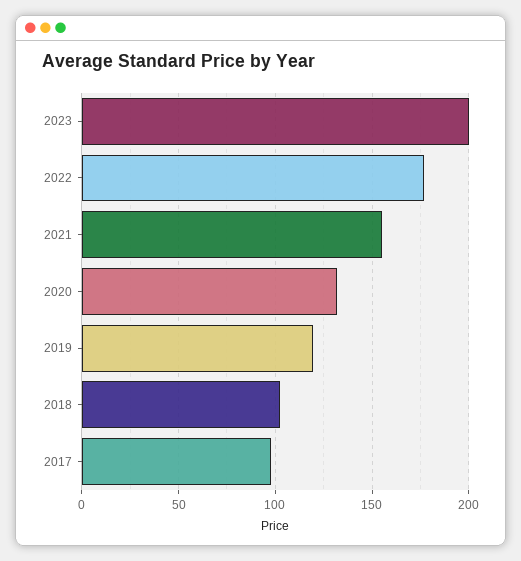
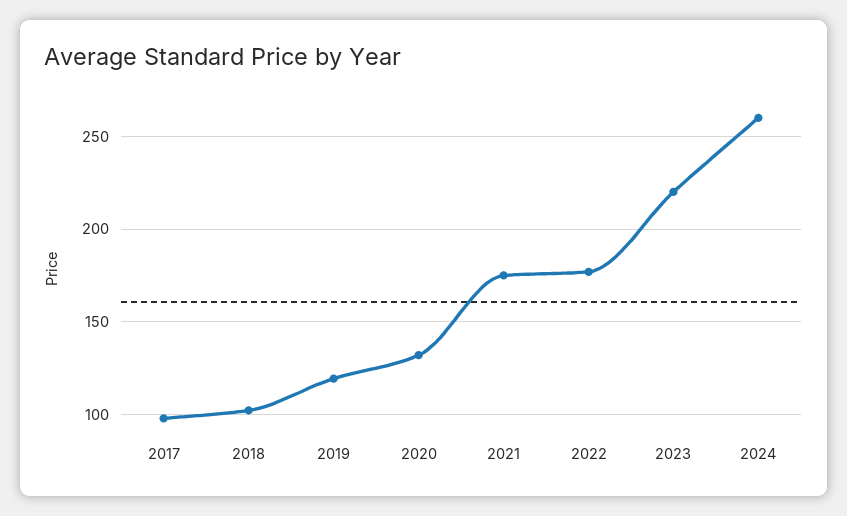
2023: 200 -> 220
2021: 155 -> 175
2024: none -> 260

